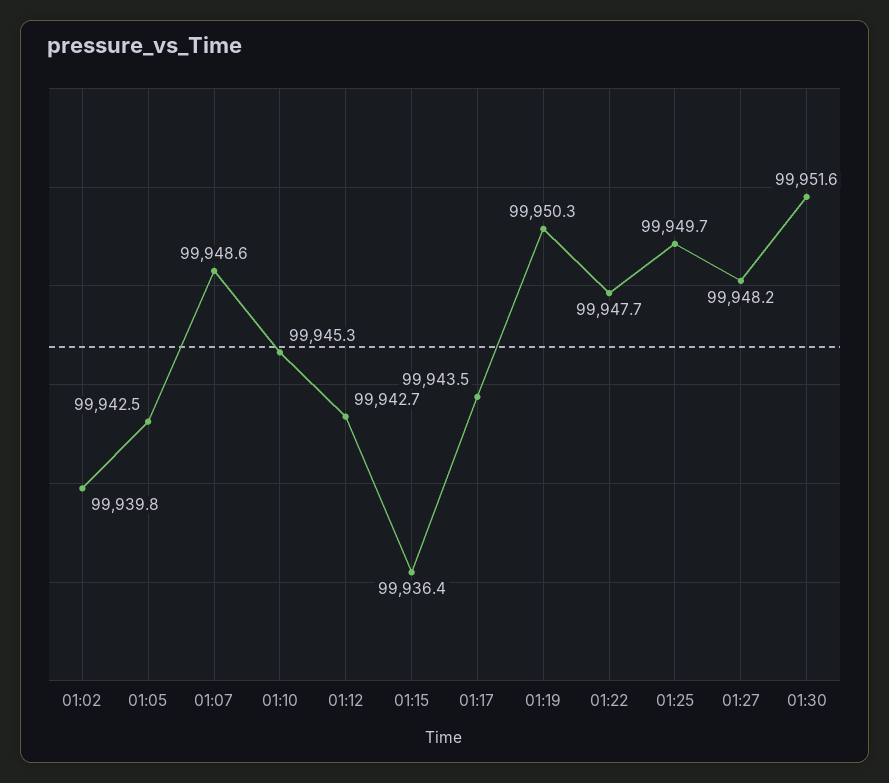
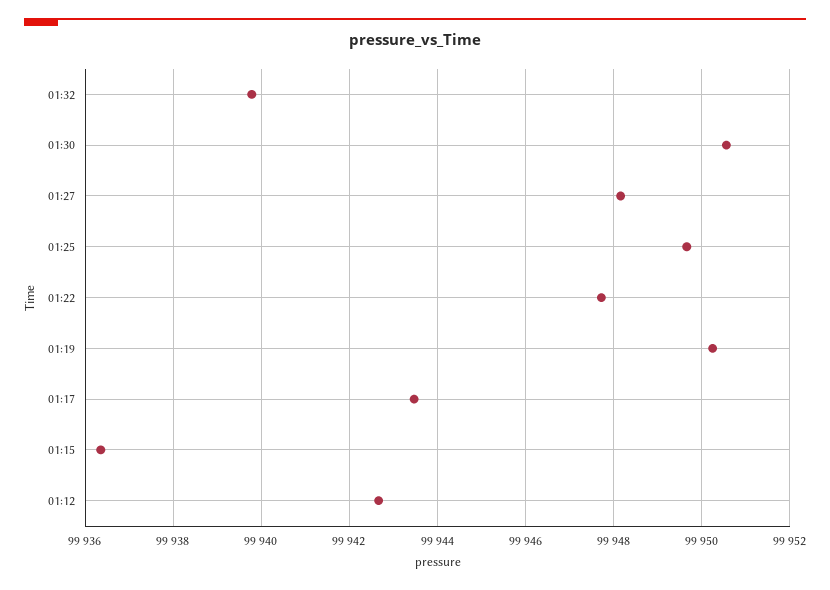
01:02: 99939.8 -> none
01:05: 99942.5 -> none
01:07: 99948.6 -> none
01:10: 99945.3 -> none
01:30: 99951.6 -> 99950.6
01:32: none -> 99939.8

